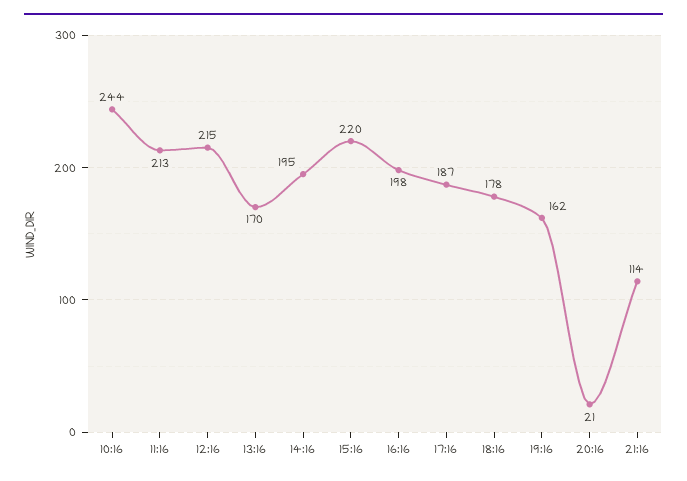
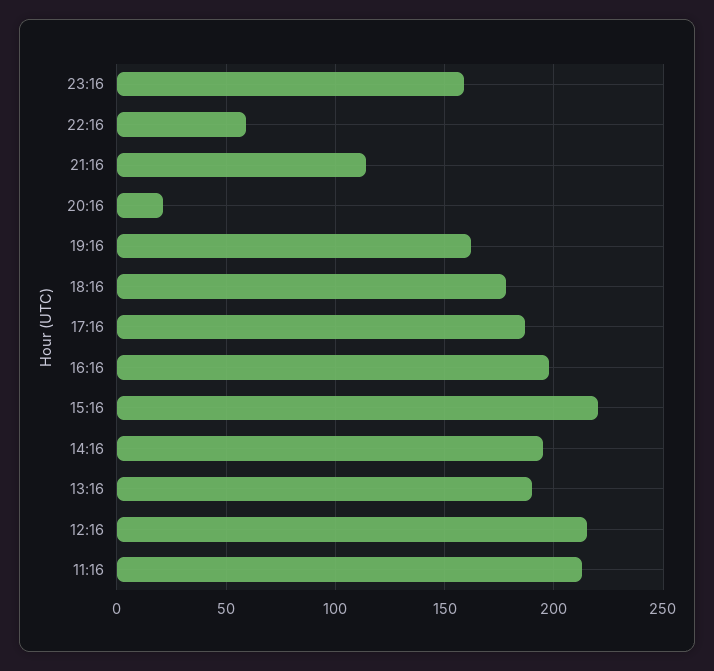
10:16: 244 -> none
13:16: 170 -> 190
23:16: none -> 160
22:16: none -> 60

